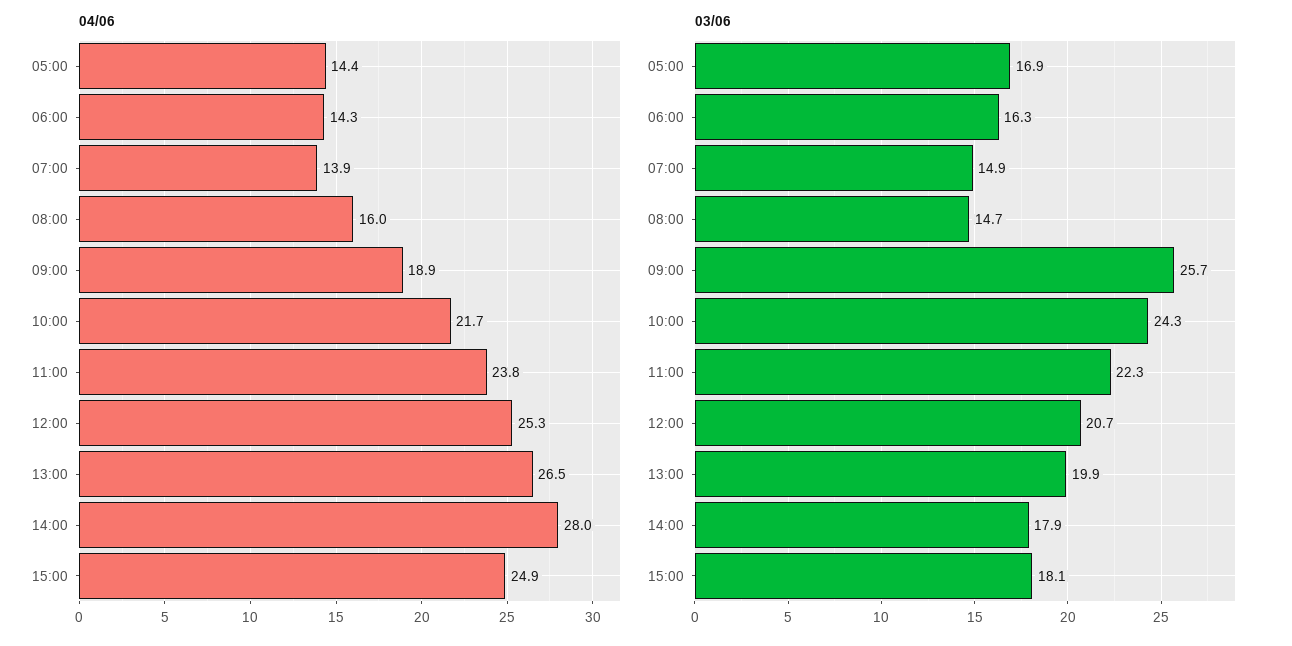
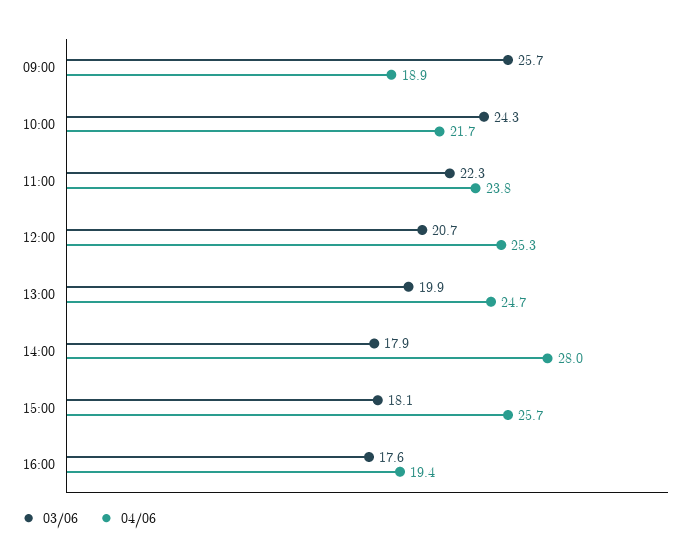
04/06, 05:00: 14.4 -> none
04/06, 06:00: 14.3 -> none
04/06, 07:00: 13.9 -> none
04/06, 08:00: 16 -> none
04/06, 13:00: 26.5 -> 24.7
04/06, 15:00: 24.9 -> 25.7
03/06, 05:00: 16.9 -> none
03/06, 06:00: 16.3 -> none
03/06, 07:00: 14.9 -> none
03/06, 08:00: 14.7 -> none
03/06, 16:00: none -> 17.6
04/06, 16:00: none -> 19.4

